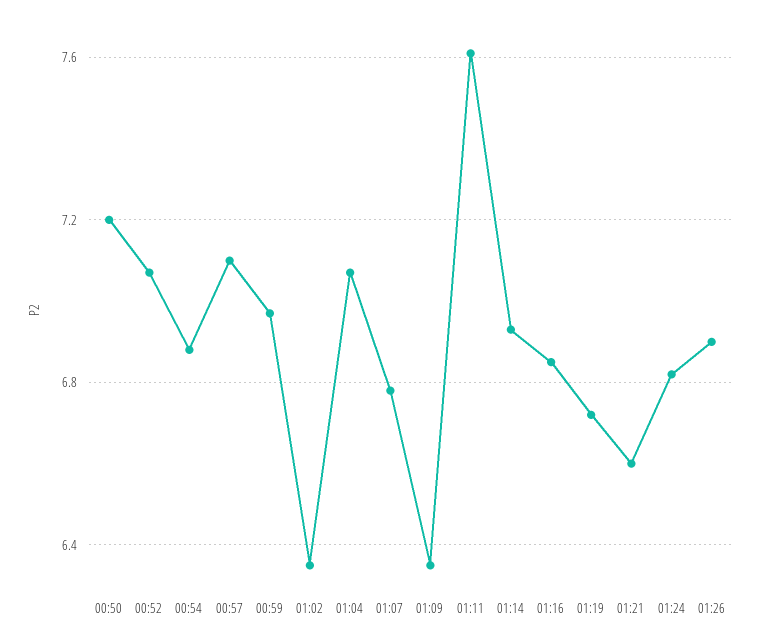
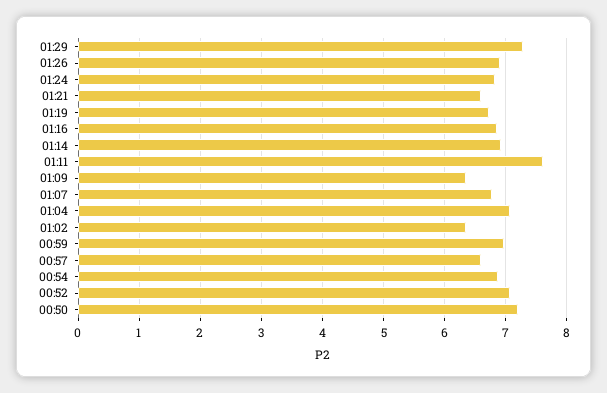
00:57: 7.1 -> 6.6
01:29: none -> 7.3

